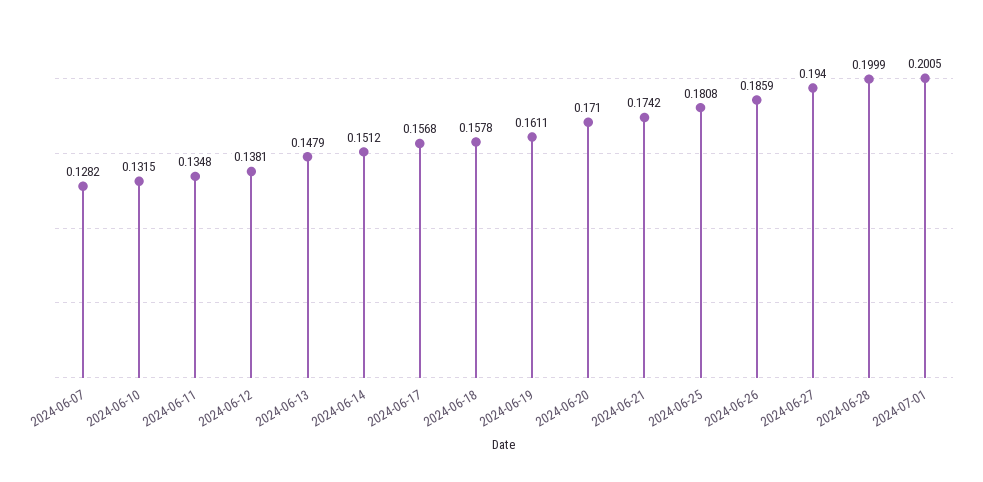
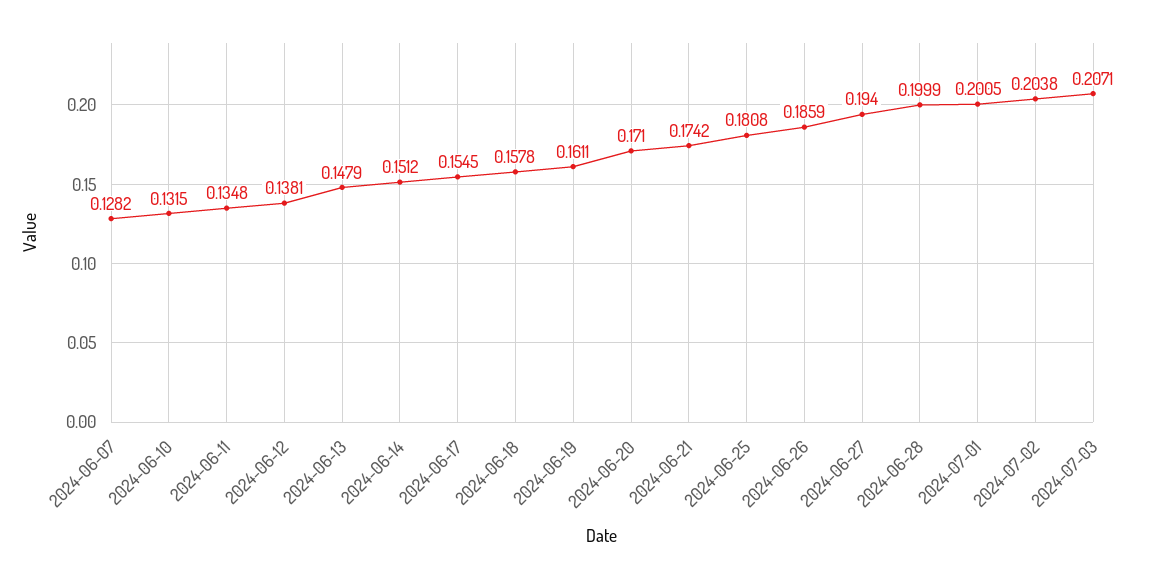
2024-06-17: 0.1568 -> 0.1545
2024-07-02: none -> 0.2038
2024-07-03: none -> 0.2071

